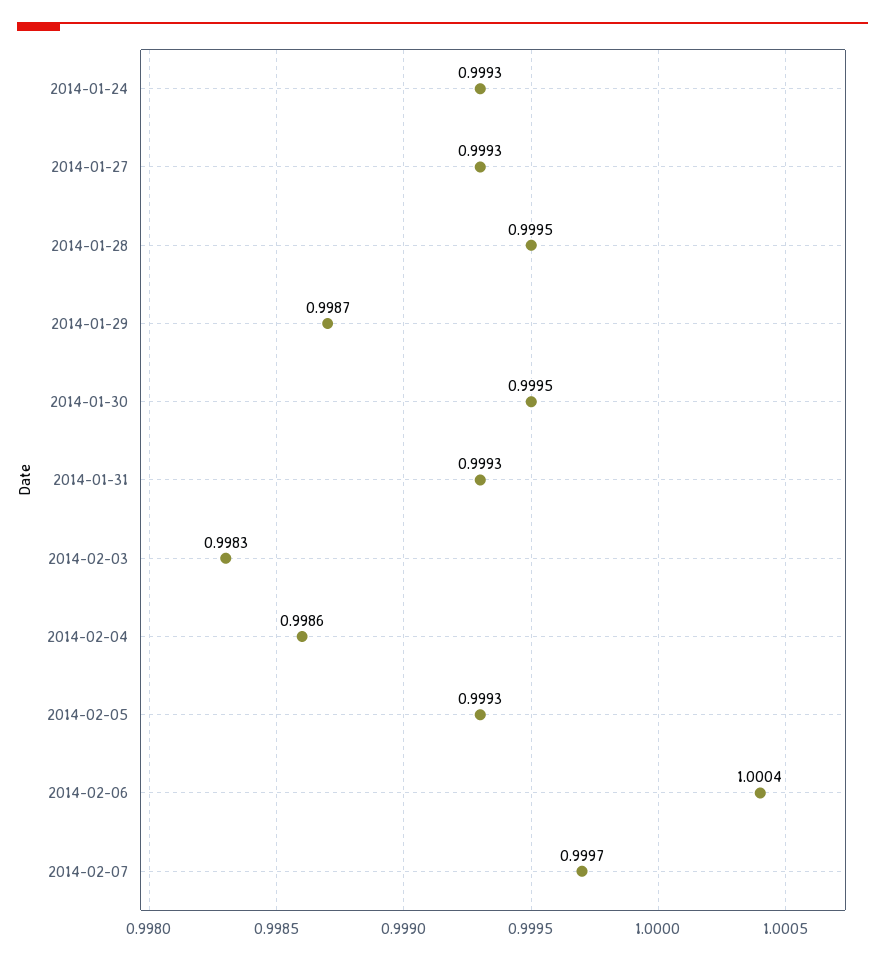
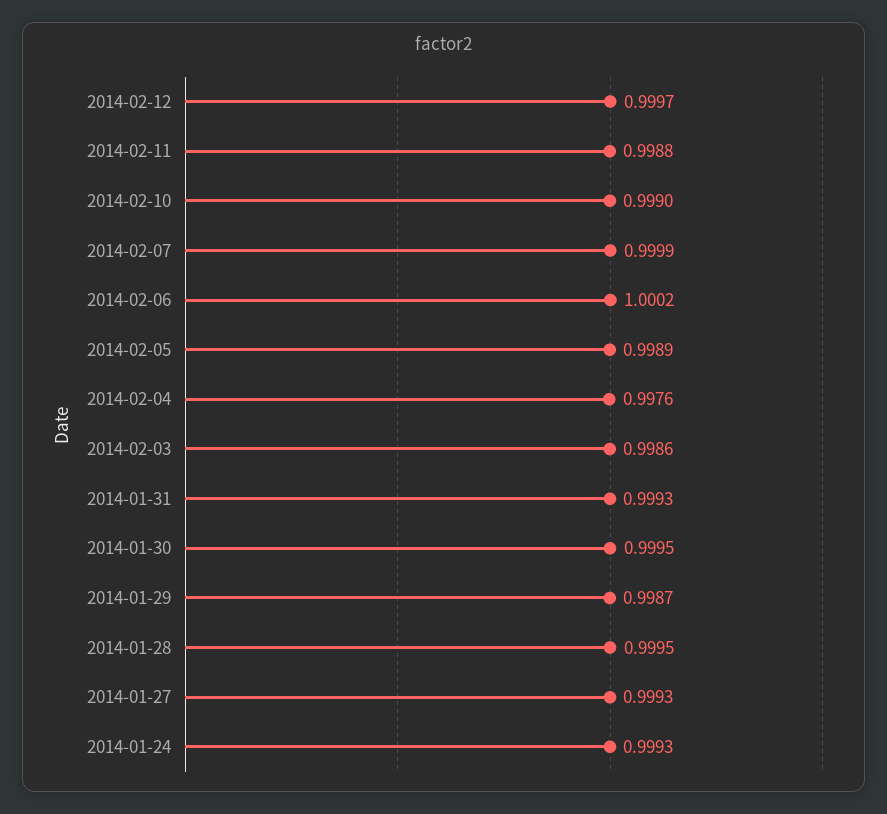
2014-02-03: 0.9983 -> 0.9986
2014-02-04: 0.9986 -> 0.9976
2014-02-05: 0.9993 -> 0.9989
2014-02-06: 1.0004 -> 1.0002
2014-02-07: 0.9997 -> 0.9999
2014-02-12: none -> 0.9997
2014-02-11: none -> 0.9988
2014-02-10: none -> 0.999

